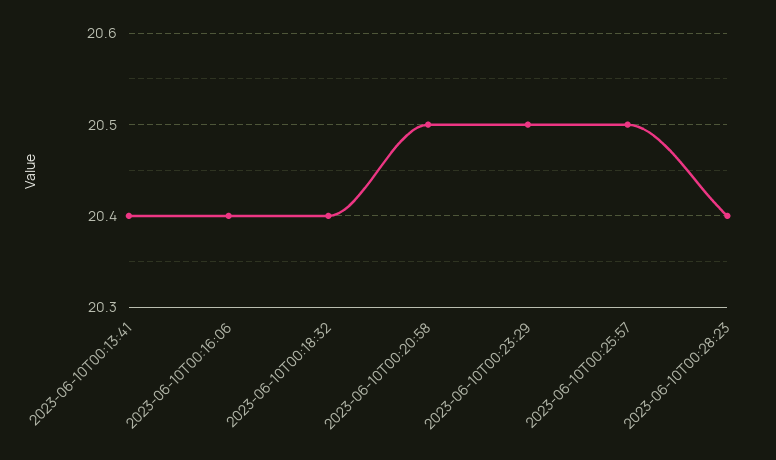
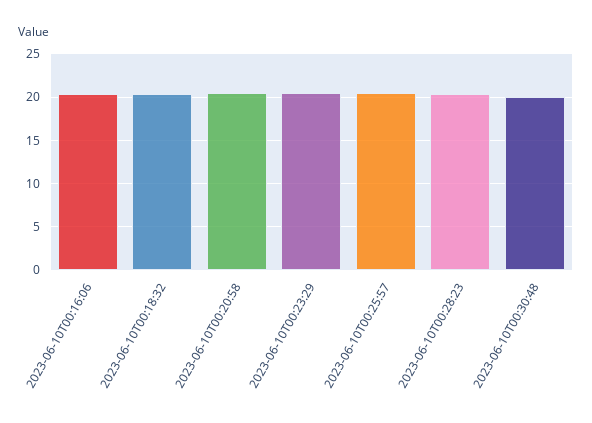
2023-06-10T00:13:41: 20.4 -> none
2023-06-10T00:30:48: none -> 20

